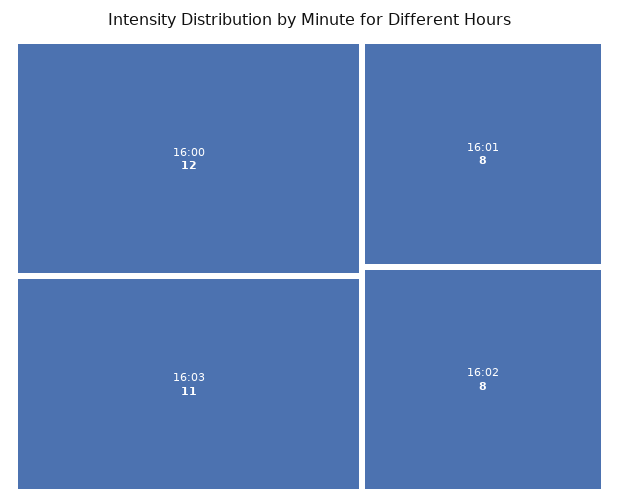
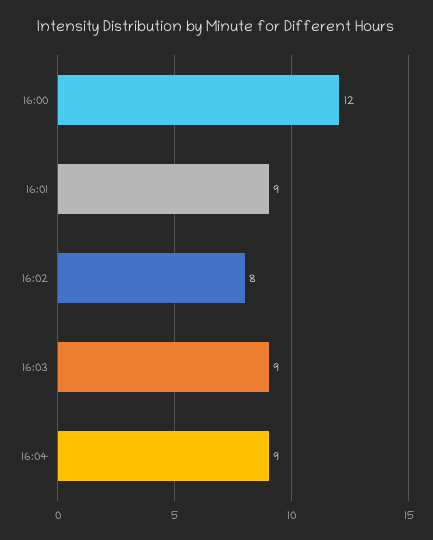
16:03: 11 -> 9
16:01: 8 -> 9
16:04: none -> 9

